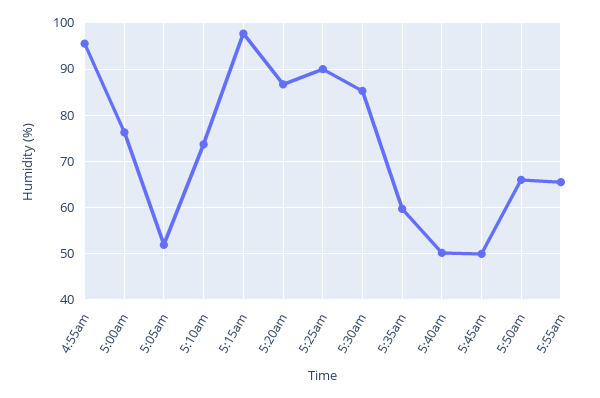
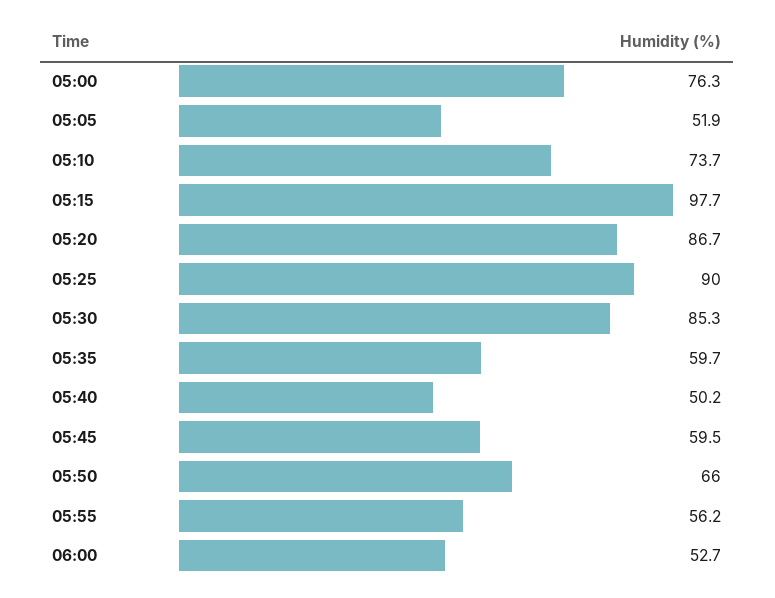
4:55am: 96 -> none
5:45am: 50 -> 59.5
5:55am: 66 -> 56.2
06:00: none -> 52.7

